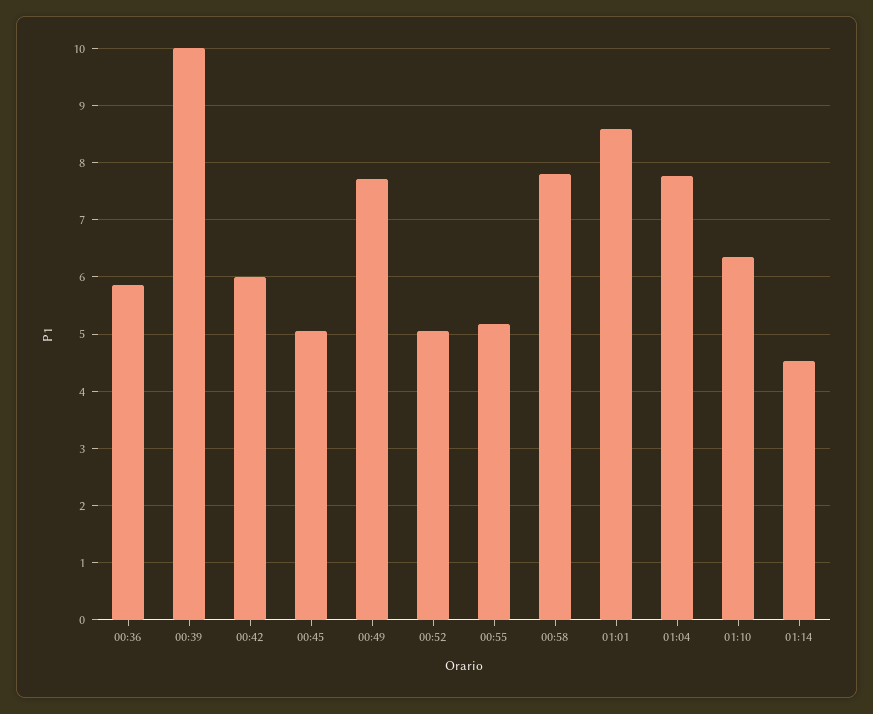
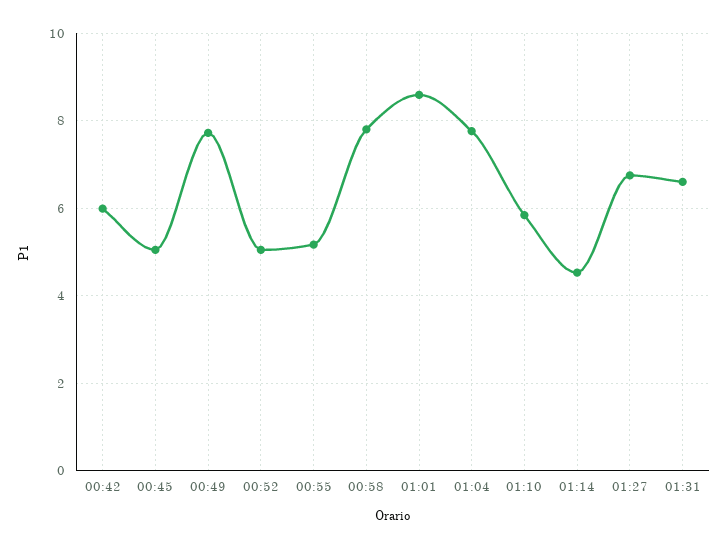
00:36: 5.8 -> none
00:39: 10 -> none
01:10: 6.4 -> 5.8
01:27: none -> 6.8
01:31: none -> 6.6

